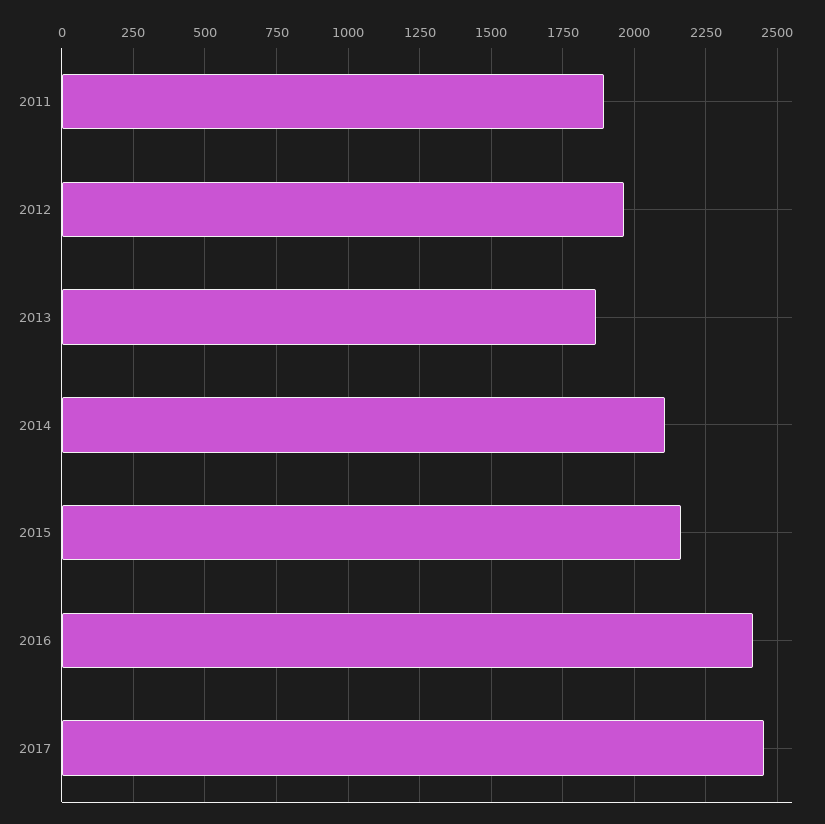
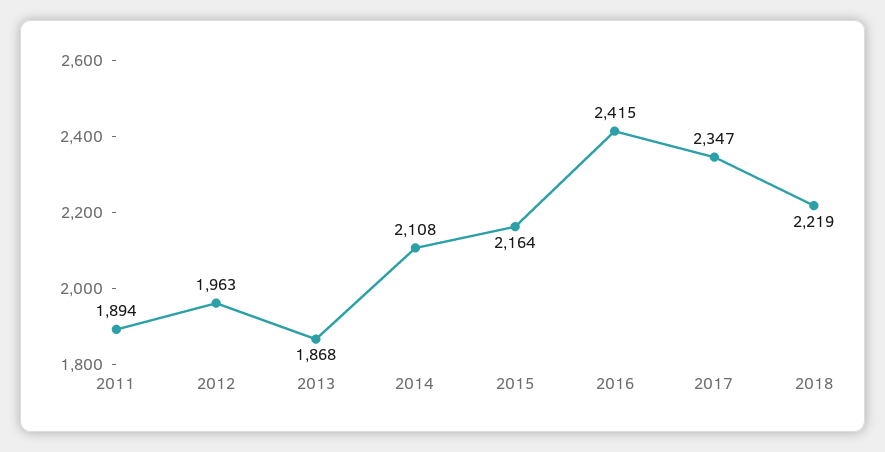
2017: 2450 -> 2347
2018: none -> 2219

